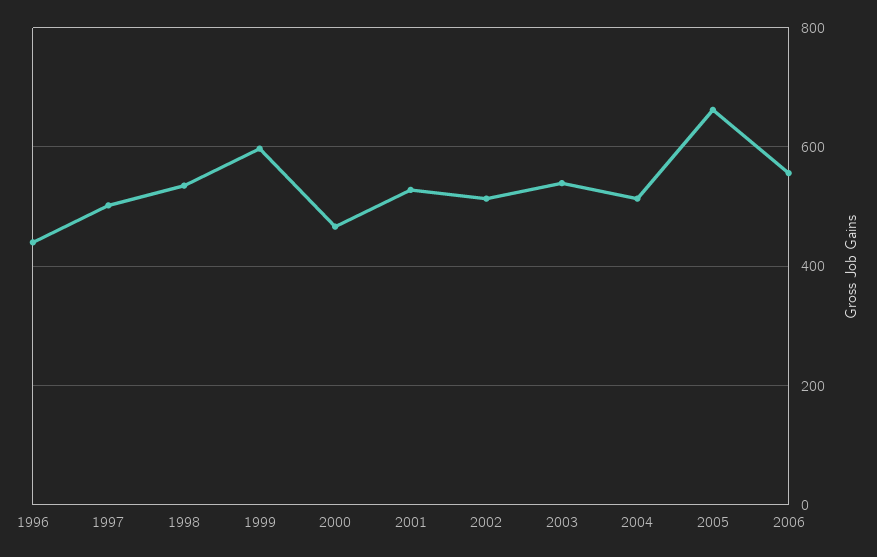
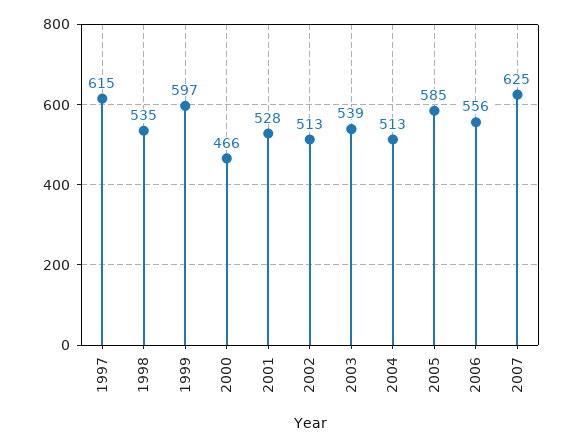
1996: 440 -> none
1997: 500 -> 615
2005: 660 -> 585
2007: none -> 625

